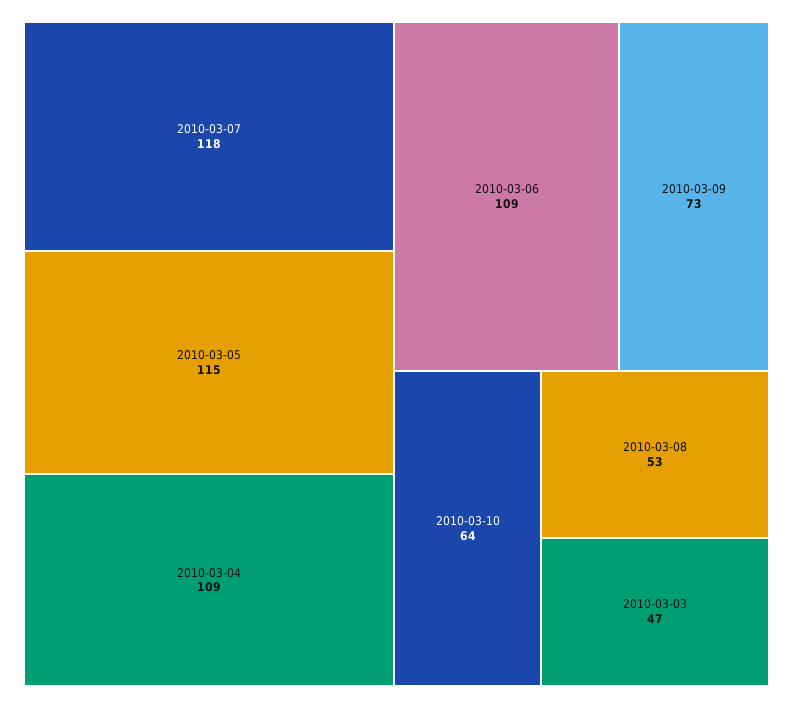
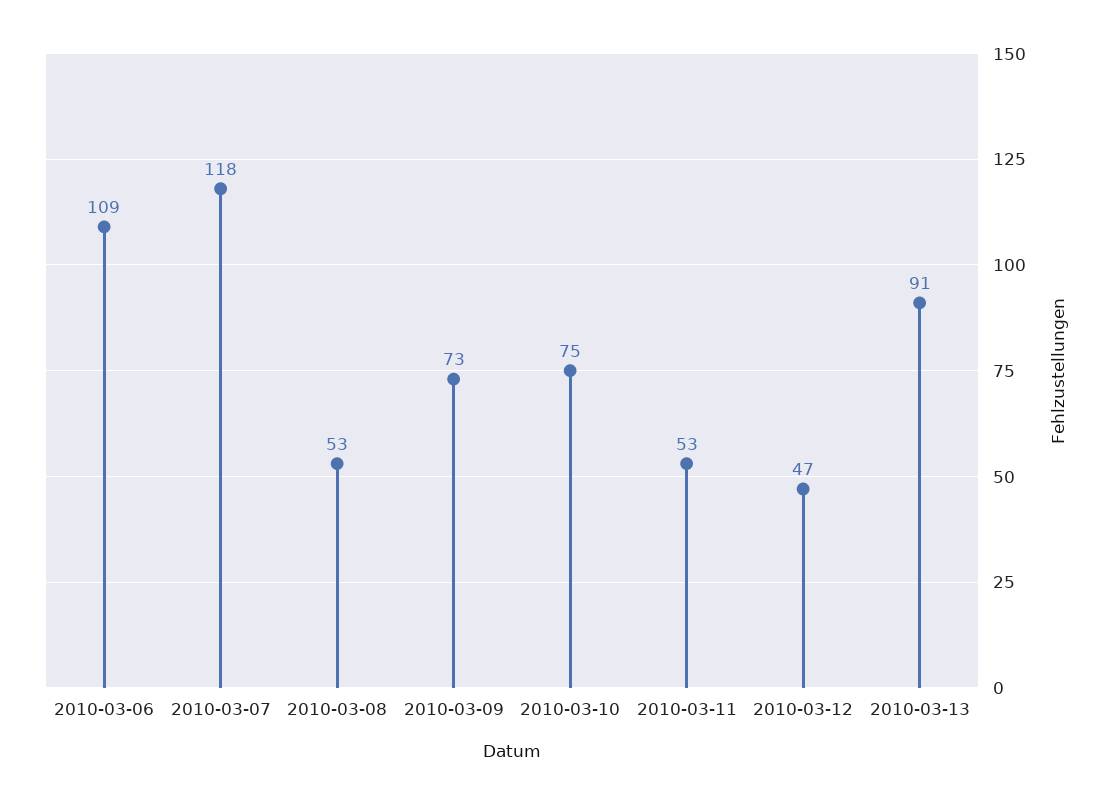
2010-03-05: 115 -> none
2010-03-04: 109 -> none
2010-03-10: 64 -> 75
2010-03-03: 47 -> none
2010-03-11: none -> 53
2010-03-12: none -> 47
2010-03-13: none -> 91

